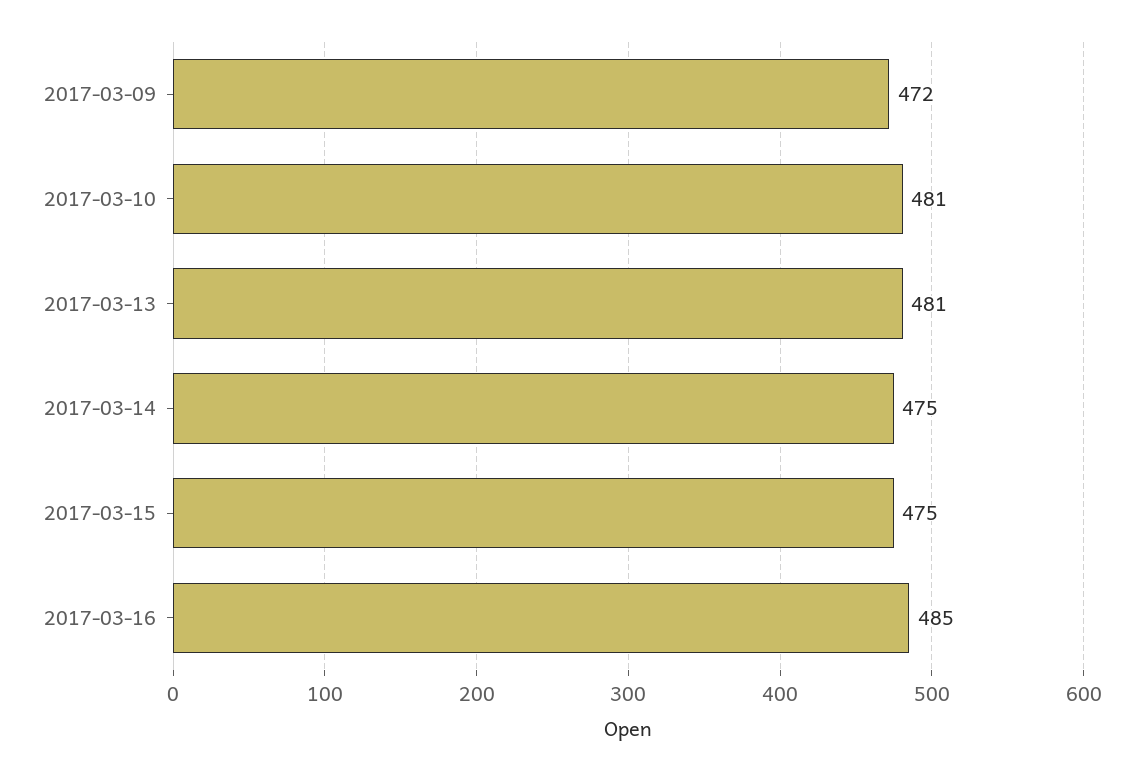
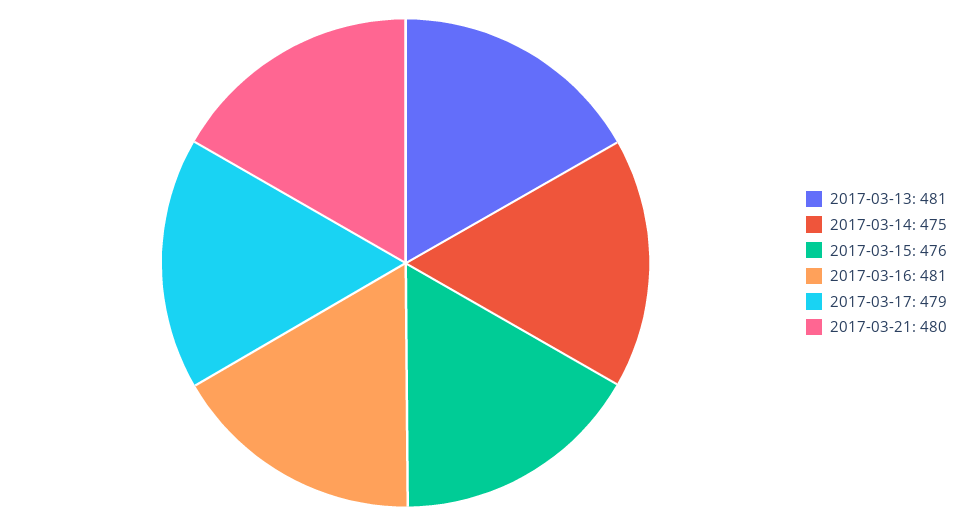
2017-03-09: 472 -> none
2017-03-10: 481 -> none
2017-03-15: 475 -> 476
2017-03-16: 485 -> 481
2017-03-17: none -> 479
2017-03-21: none -> 480

